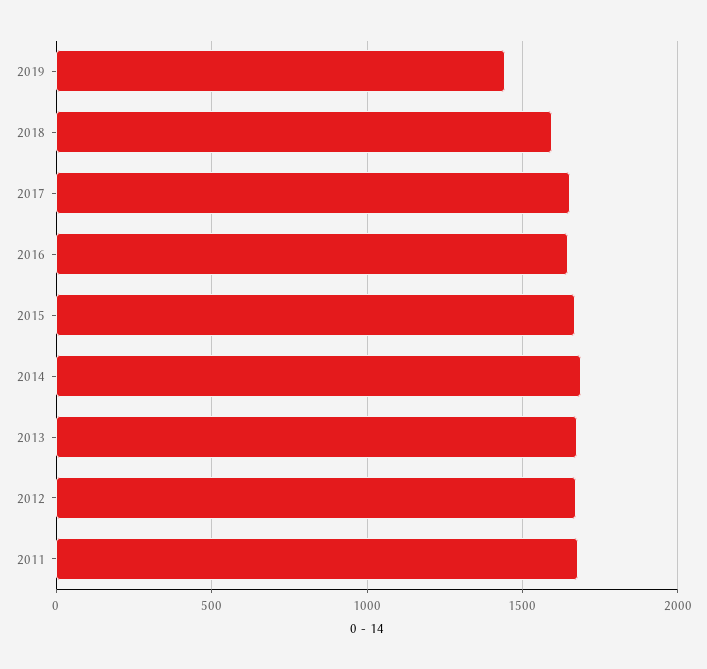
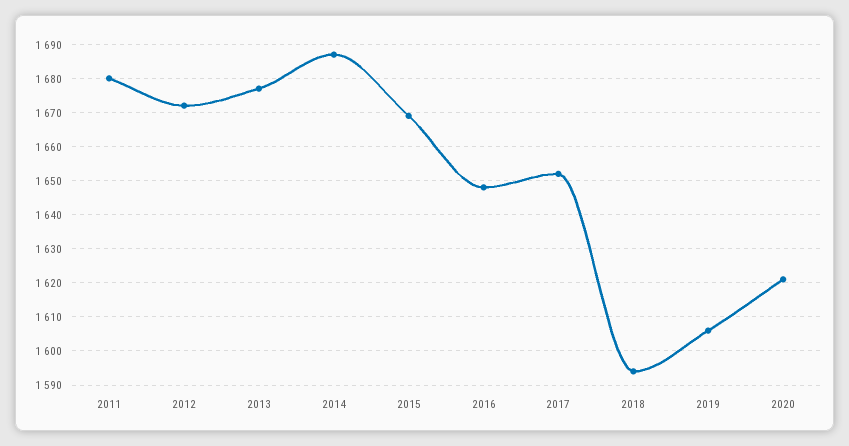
2019: 1450 -> 1605
2020: none -> 1620

